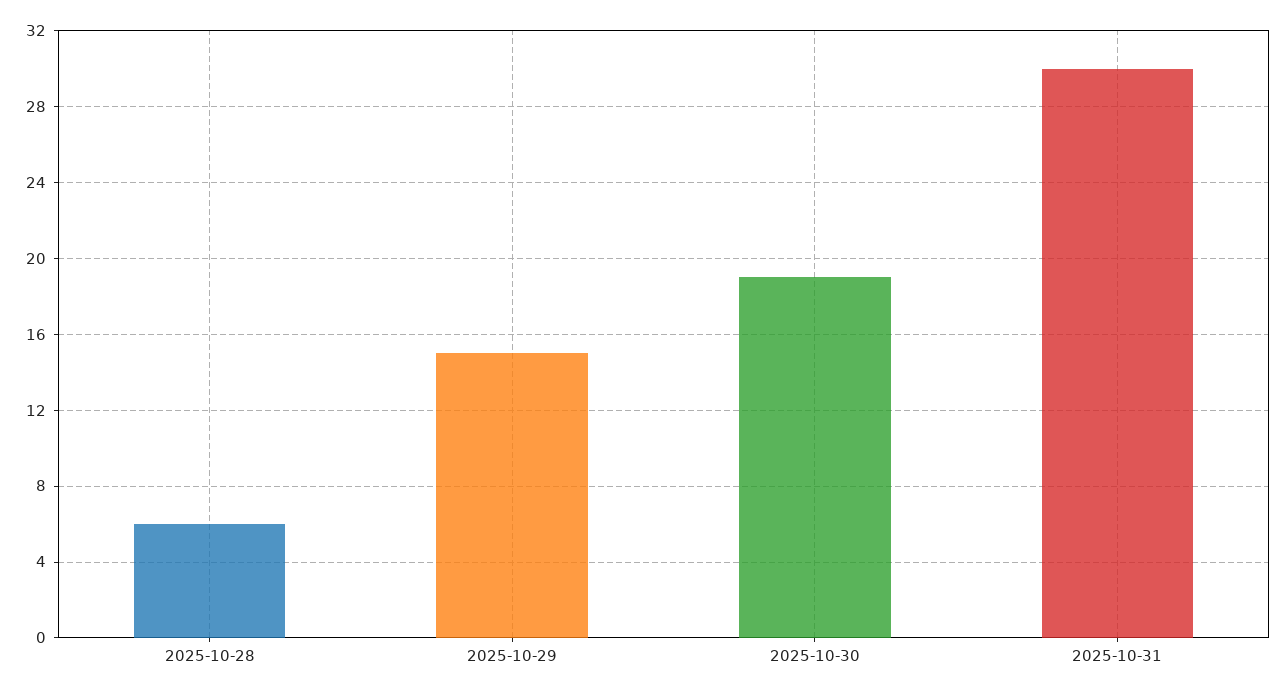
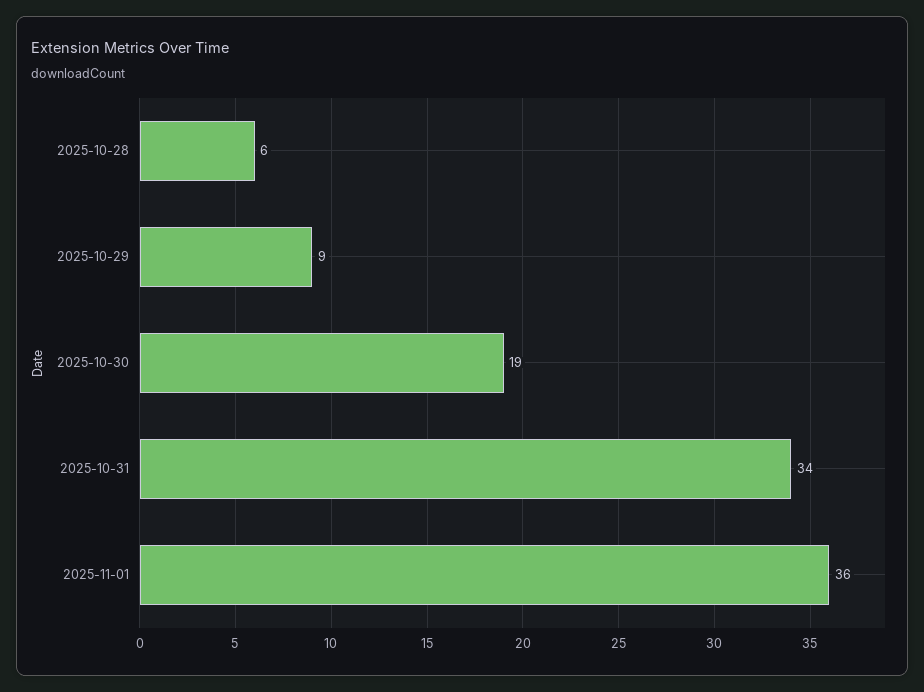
2025-10-29: 15 -> 9
2025-10-31: 30 -> 34
2025-11-01: none -> 36

